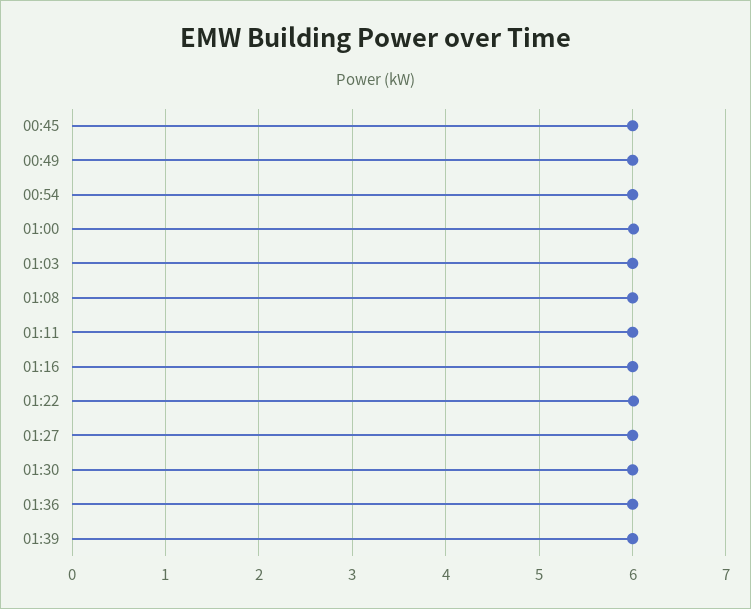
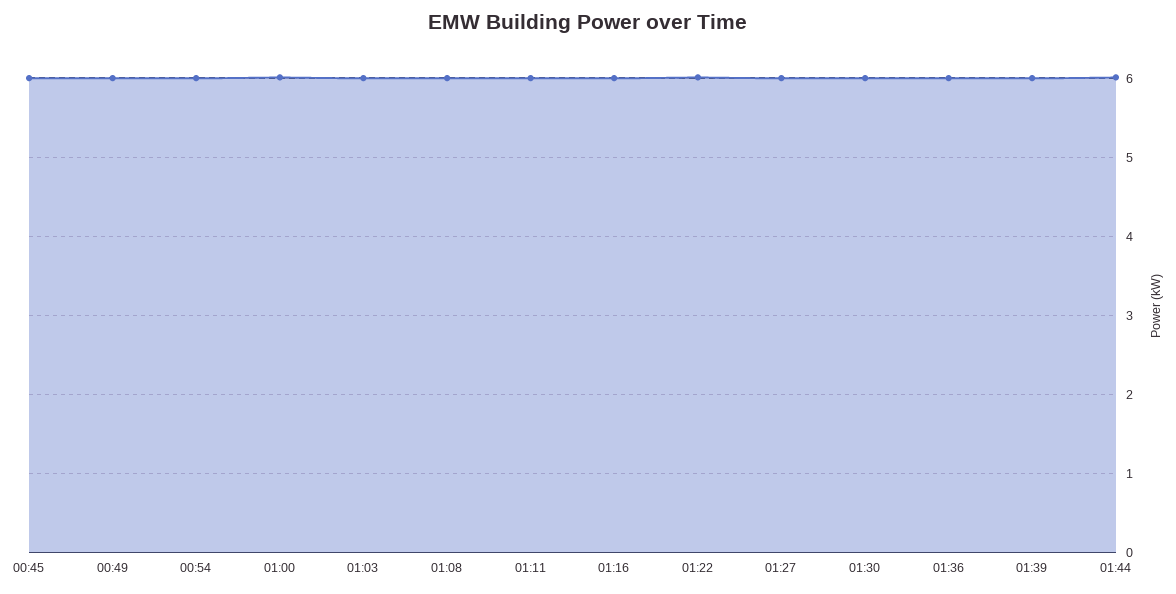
01:44: none -> 6

